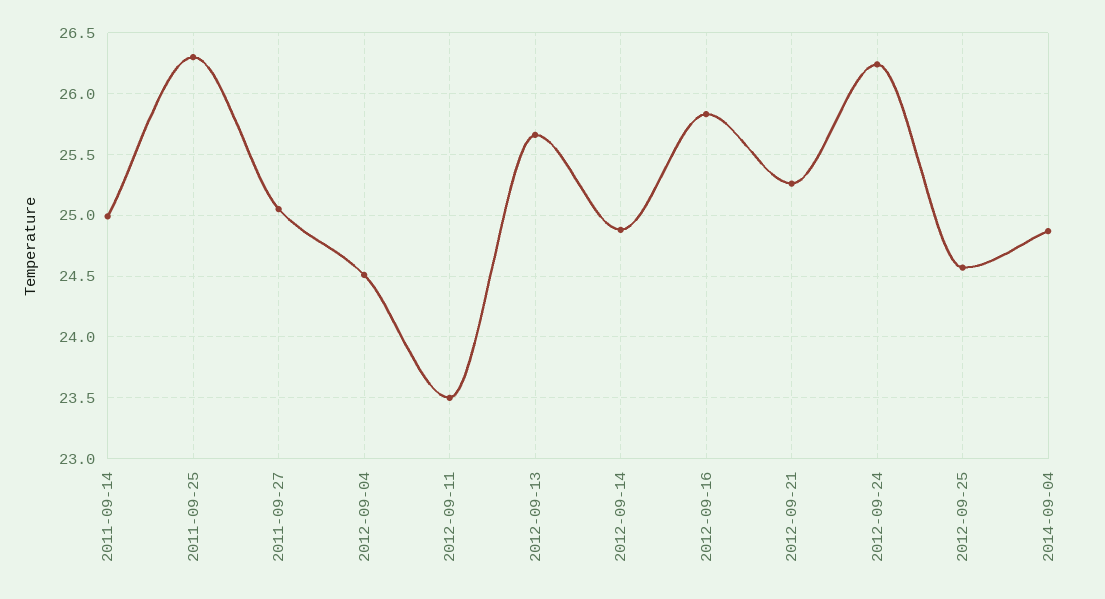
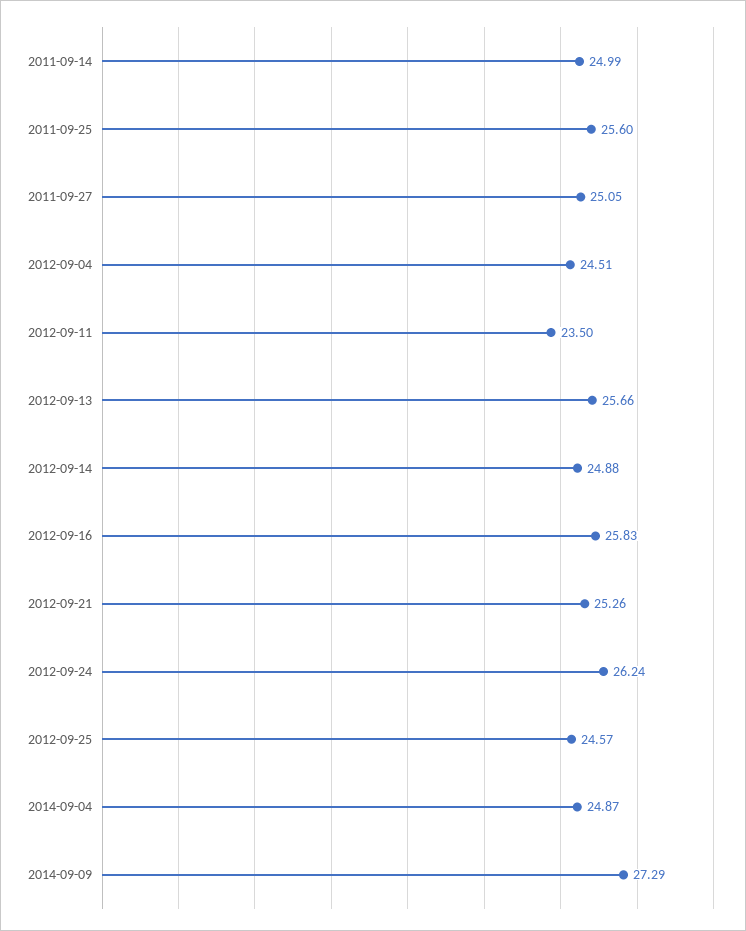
2011-09-25: 26.3 -> 25.6
2014-09-09: none -> 27.29

